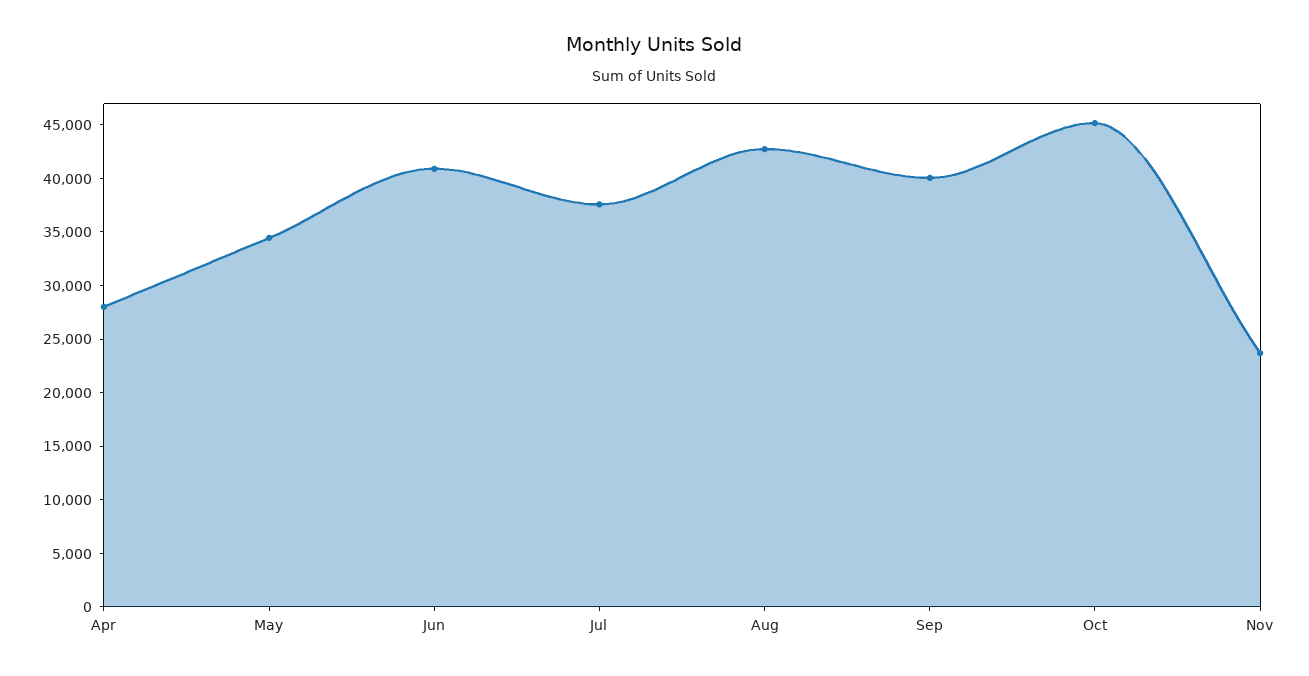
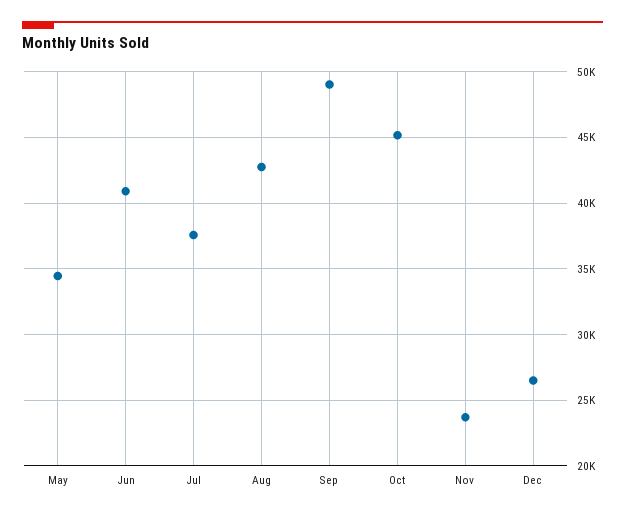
Apr: 28000 -> none
Sep: 40000 -> 49000
Dec: none -> 26500

